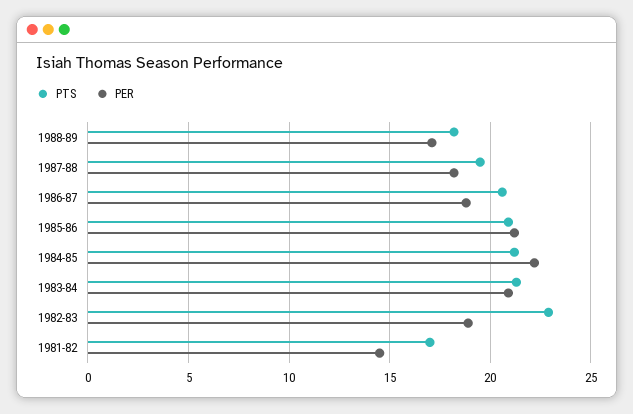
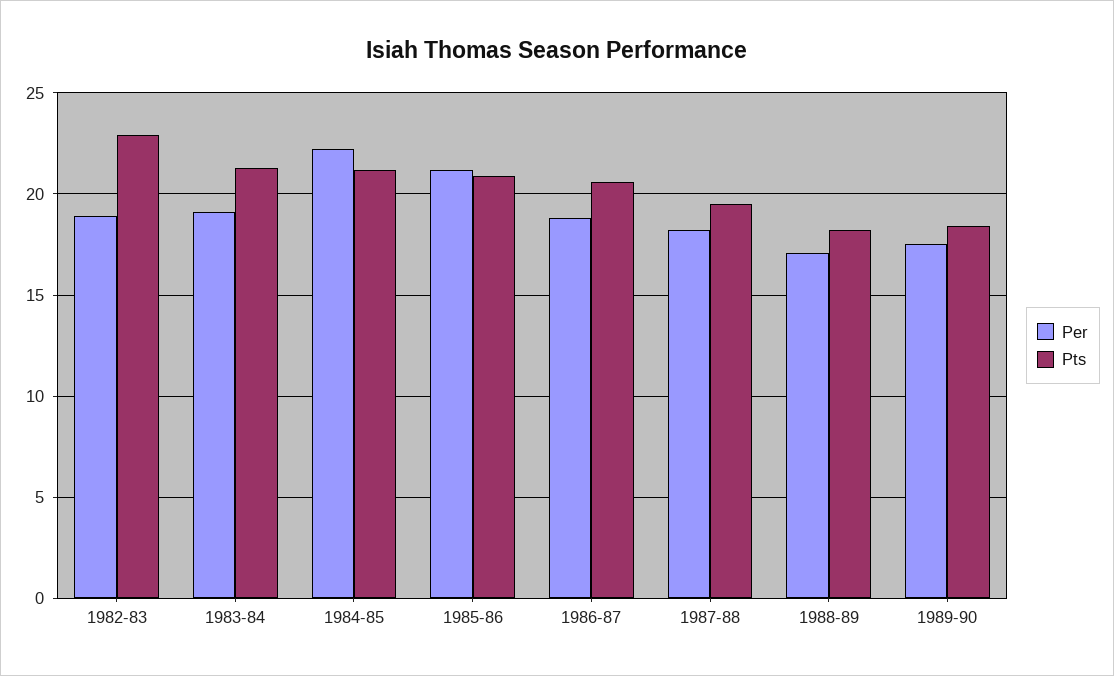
PER, 1983-84: 21 -> 19
PTS, 1981-82: 17 -> none
PER, 1981-82: 14.5 -> none
PER, 1989-90: none -> 17.5
PTS, 1989-90: none -> 18.5

